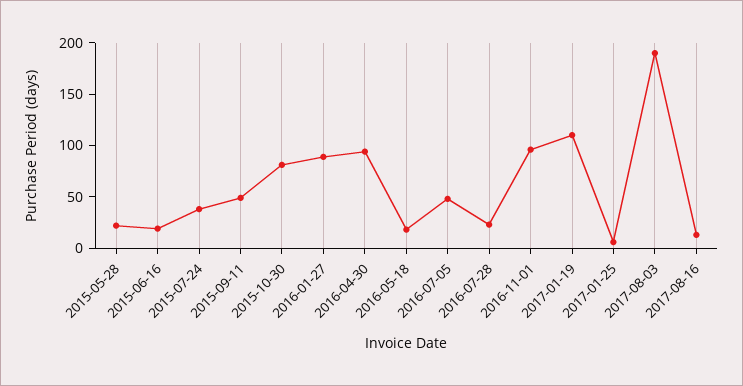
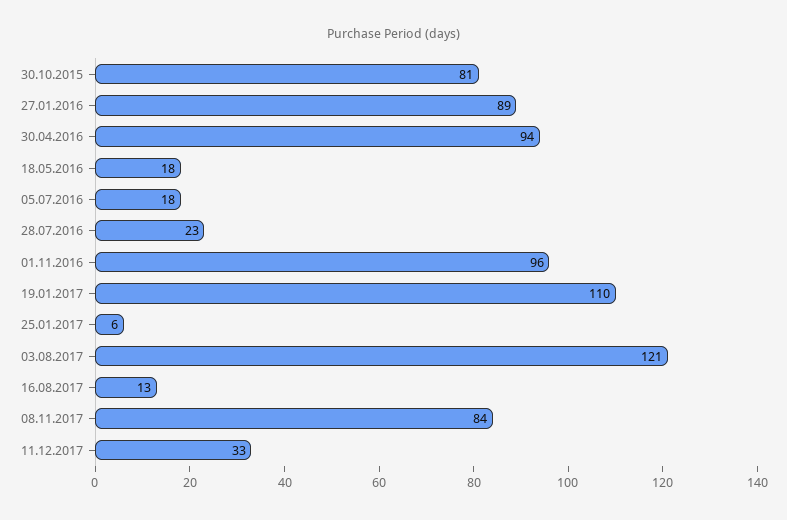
2015-05-28: 20 -> none
2015-06-16: 20 -> none
2015-07-24: 40 -> none
2015-09-11: 50 -> none
2016-07-05: 50 -> 18
2017-08-03: 190 -> 121
08.11.2017: none -> 84
11.12.2017: none -> 33

